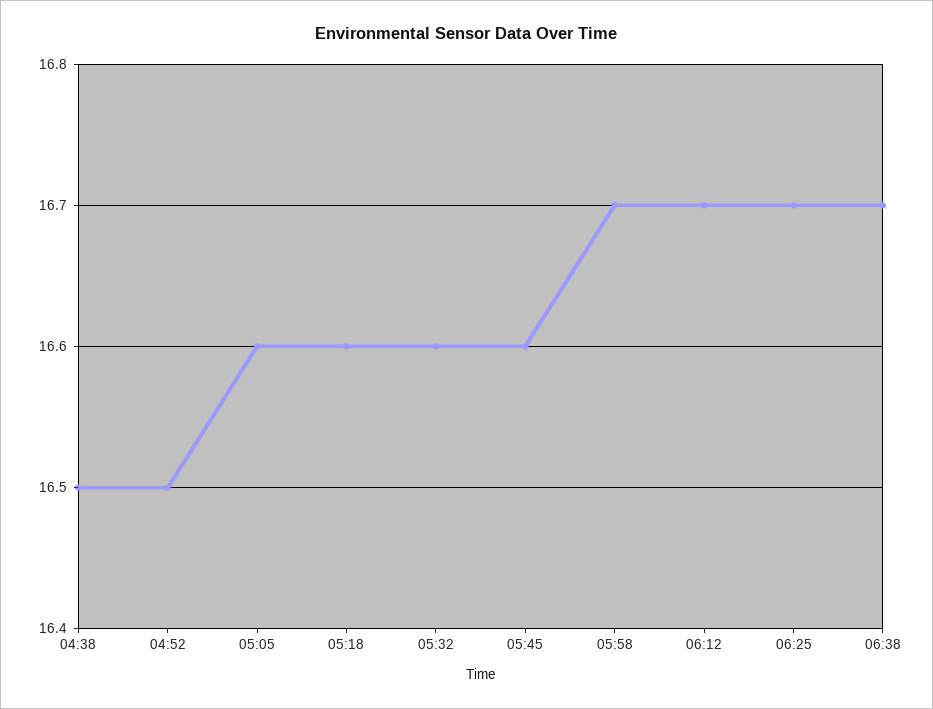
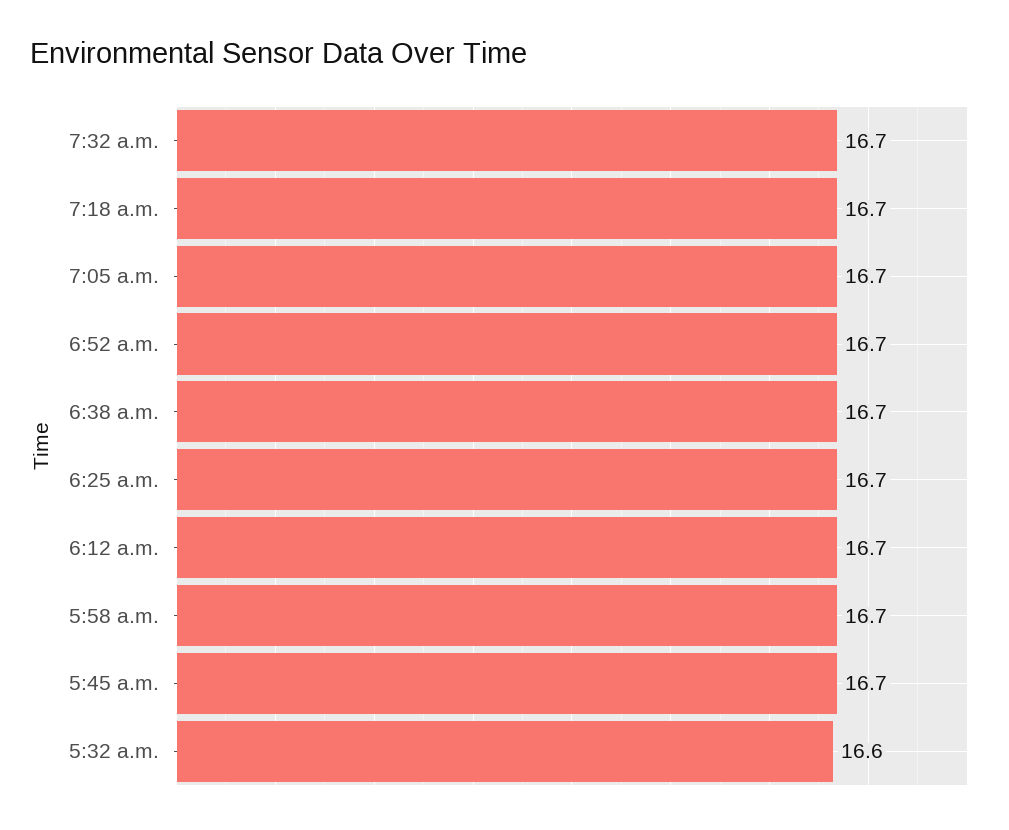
04:38: 16.5 -> none
04:52: 16.5 -> none
05:05: 16.6 -> none
05:18: 16.6 -> none
05:45: 16.6 -> 16.7
7:32 a.m.: none -> 16.7
7:18 a.m.: none -> 16.7
7:05 a.m.: none -> 16.7
6:52 a.m.: none -> 16.7

